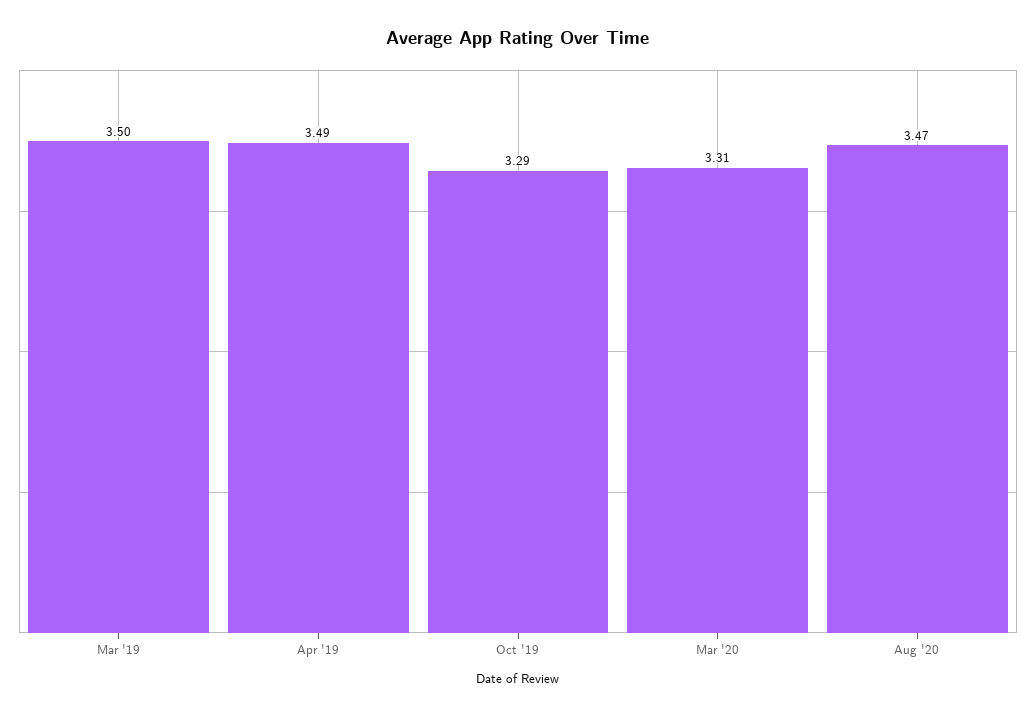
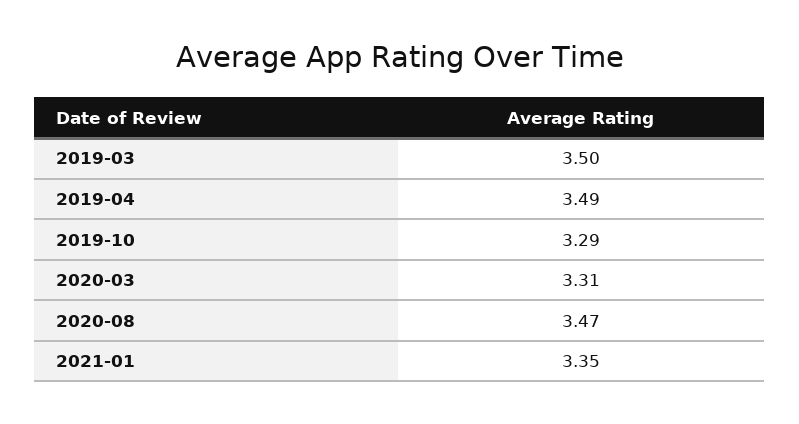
2021-01: none -> 3.35

